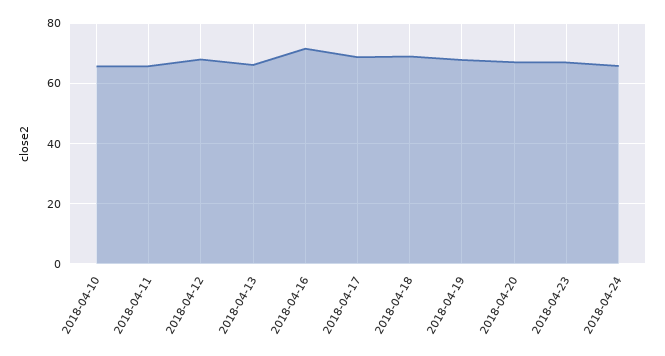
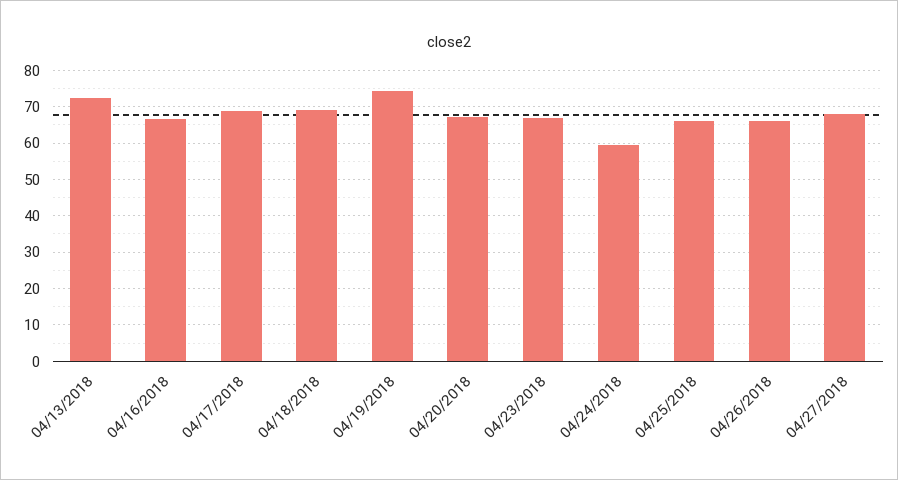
2018-04-10: 66 -> none
2018-04-11: 66 -> none
2018-04-12: 68 -> none
2018-04-13: 66 -> 72
2018-04-16: 72 -> 66
2018-04-19: 68 -> 74
2018-04-24: 66 -> 60
04/25/2018: none -> 66
04/26/2018: none -> 66
04/27/2018: none -> 68

